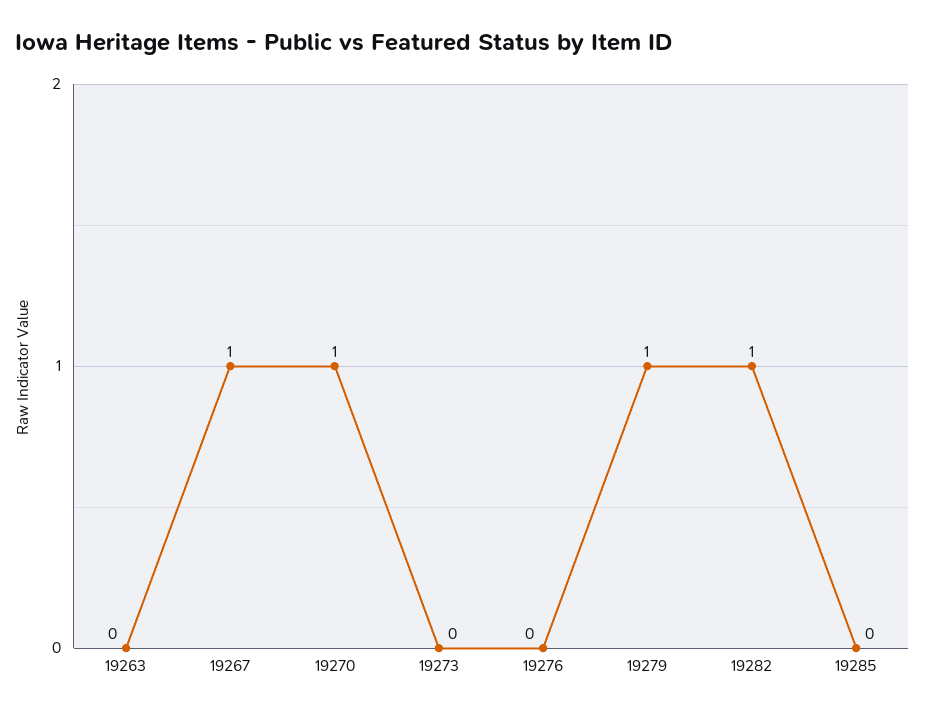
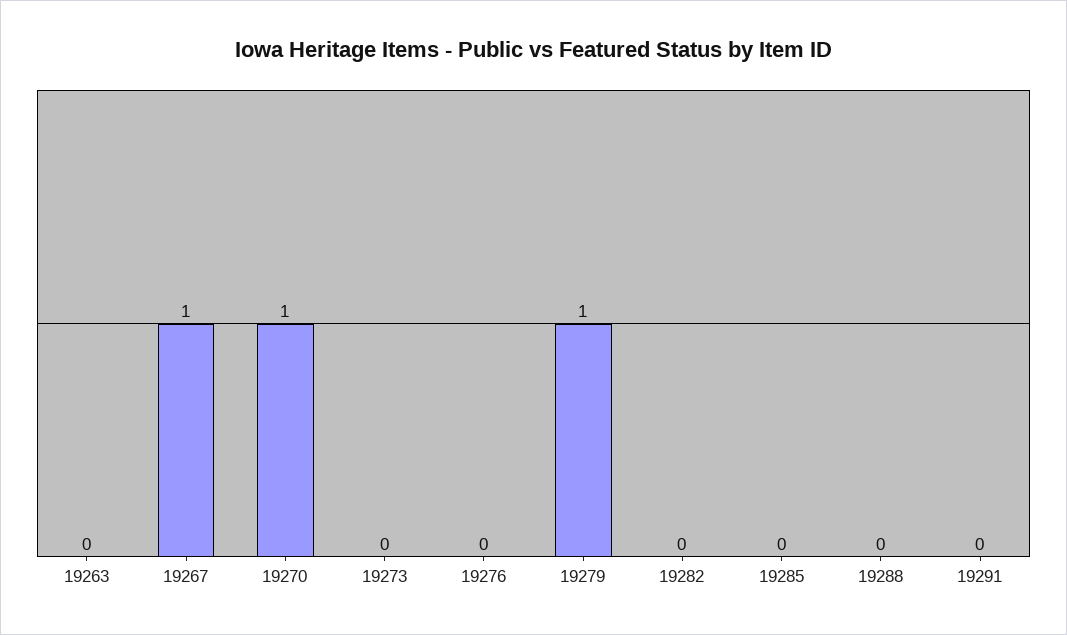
19282: 1 -> 0
19288: none -> 0
19291: none -> 0

